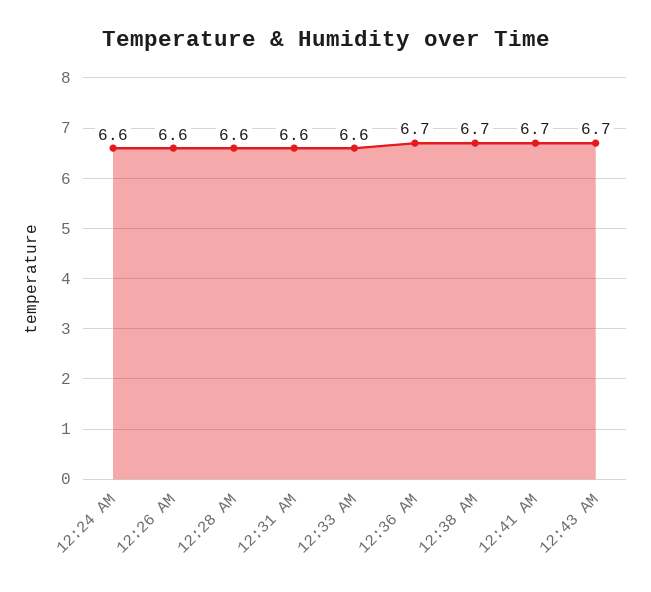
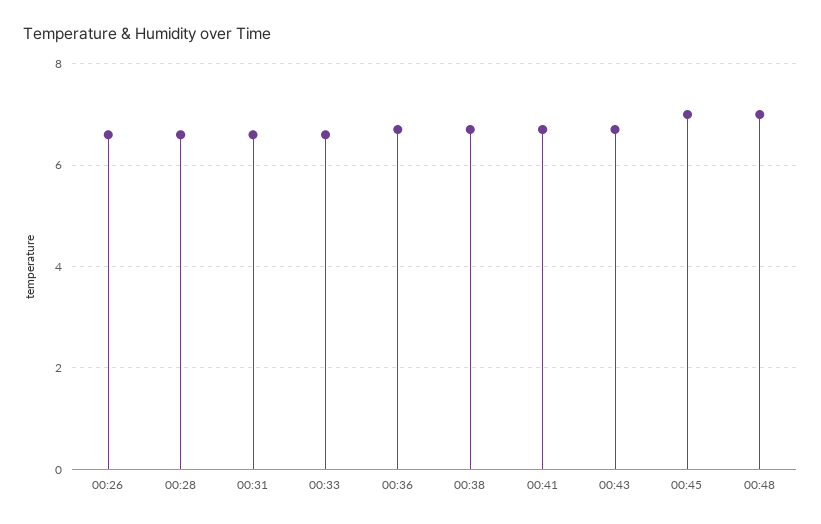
12:24 AM: 6.6 -> none
00:45: none -> 7
00:48: none -> 7

